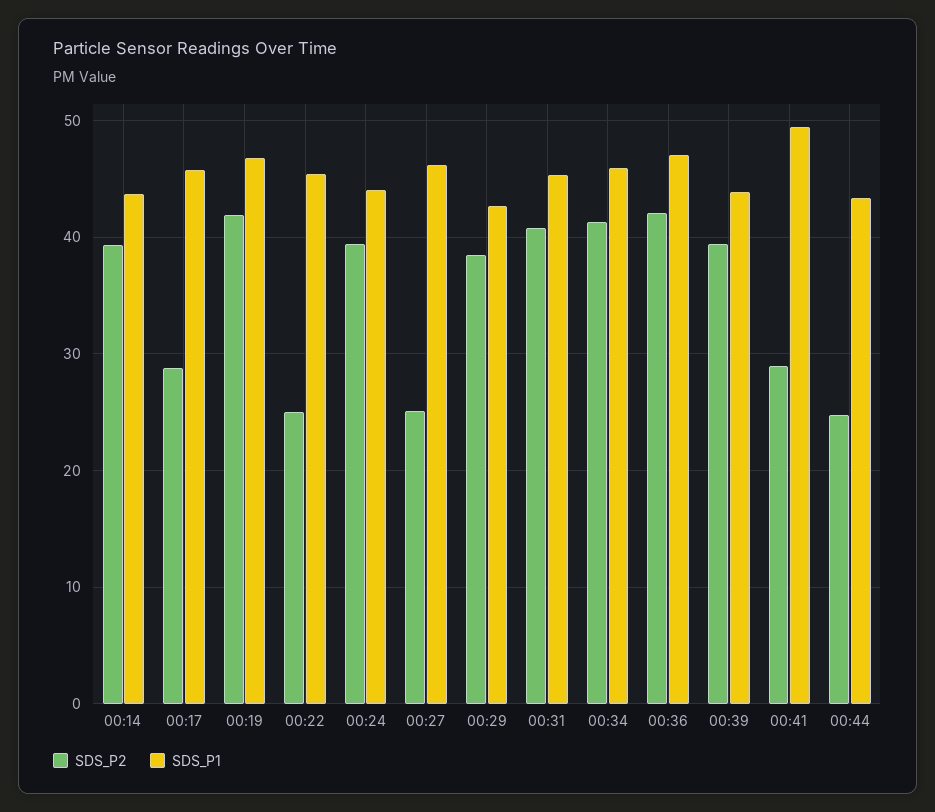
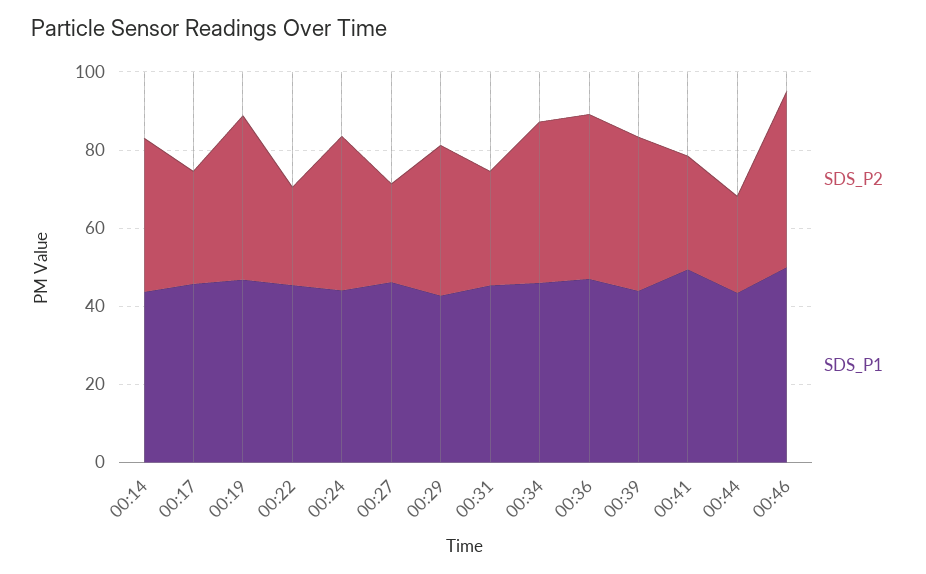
SDS_P2, 00:31: 41 -> 30
SDS_P2, 00:46: none -> 45
SDS_P1, 00:46: none -> 50

